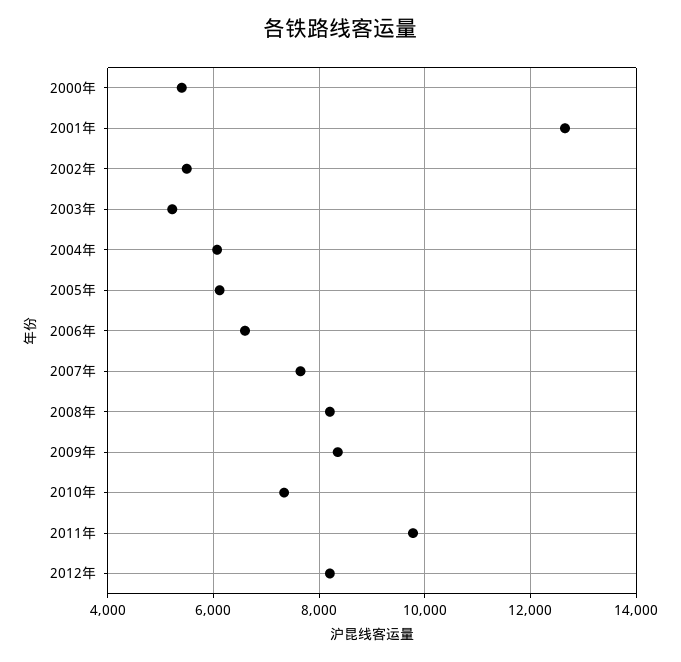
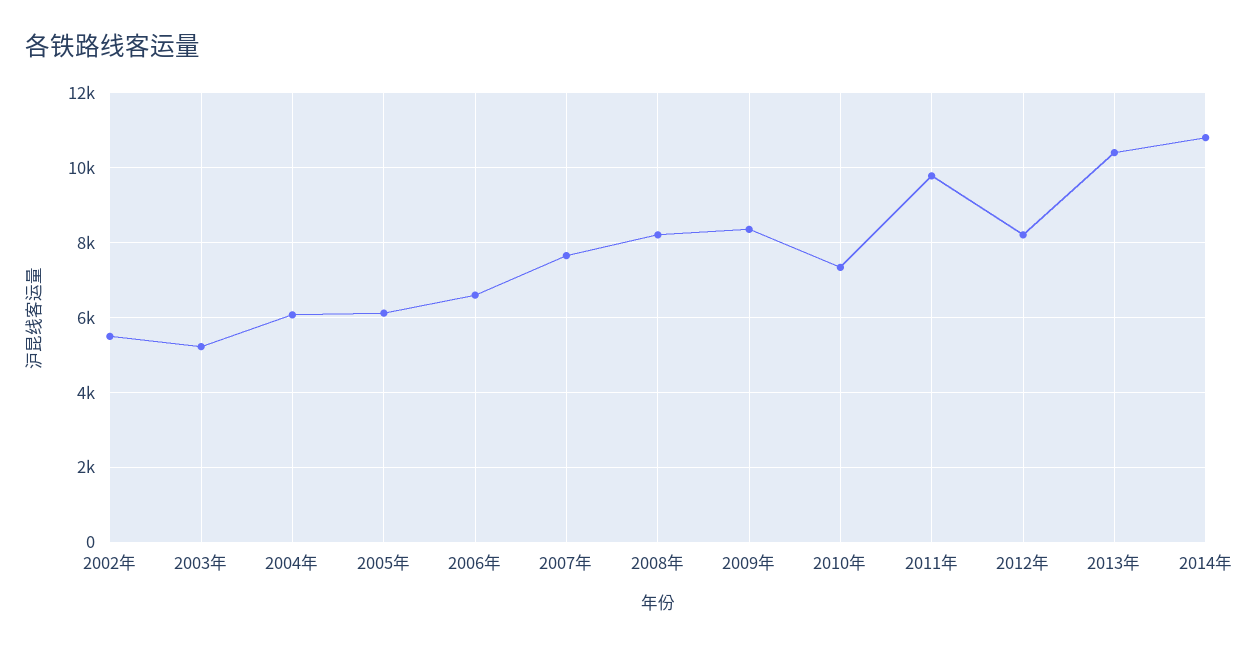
2000年: 5400 -> none
2001年: 12600 -> none
2013年: none -> 10400
2014年: none -> 10800

